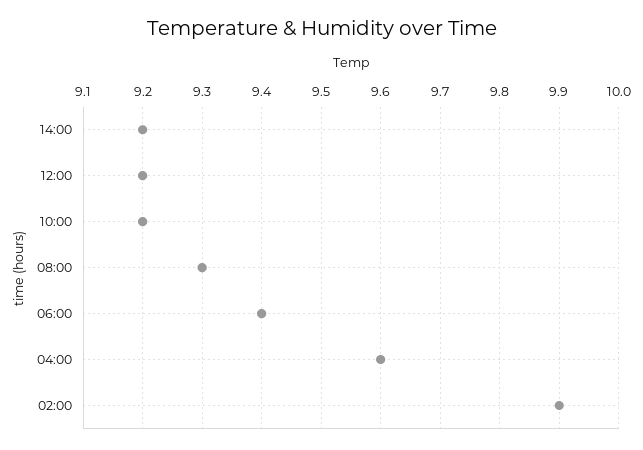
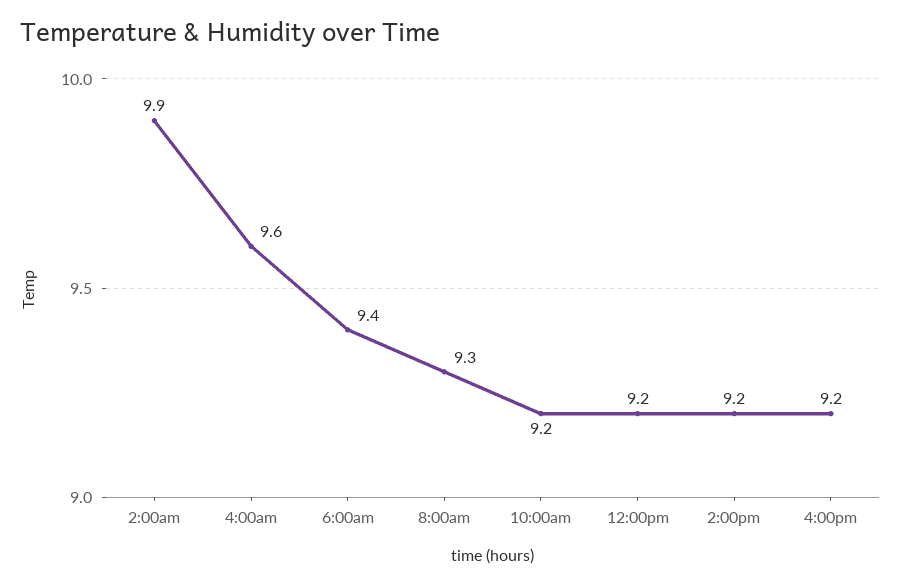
4:00pm: none -> 9.2

